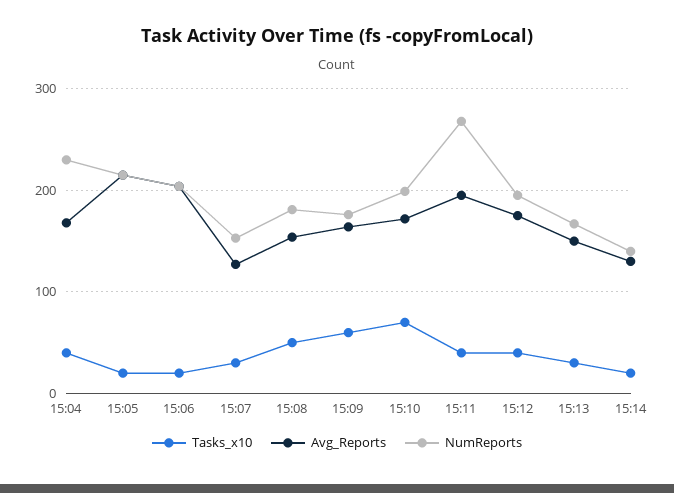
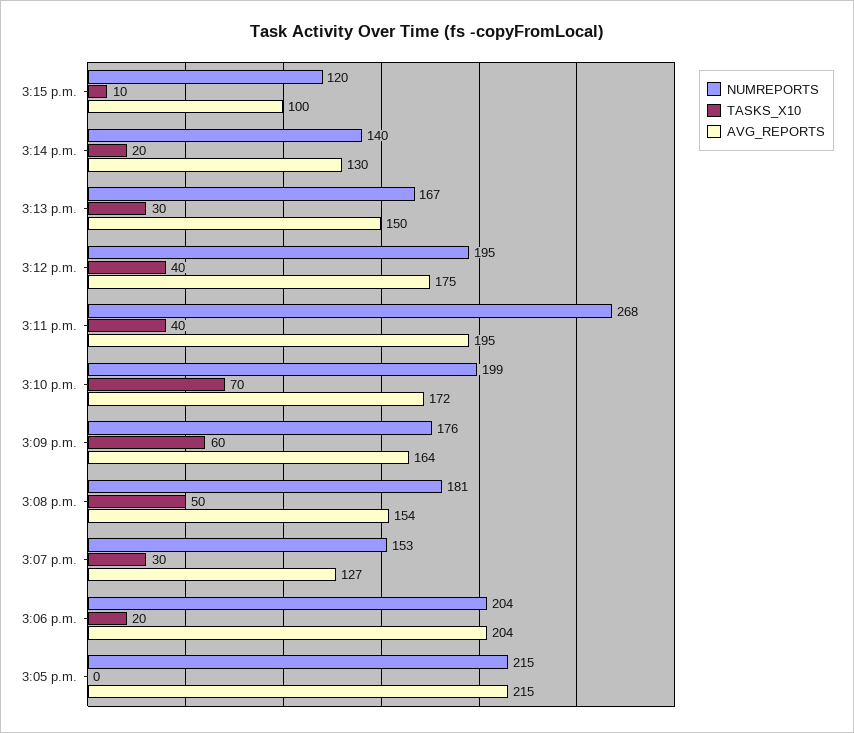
Tasks_x10, 15:04: 40 -> none
Avg_Reports, 15:04: 170 -> none
NumReports, 15:04: 230 -> none
Tasks_x10, 15:05: 20 -> 0
NumReports, 3:15 p.m.: none -> 120
Tasks_x10, 3:15 p.m.: none -> 10
Avg_Reports, 3:15 p.m.: none -> 100

